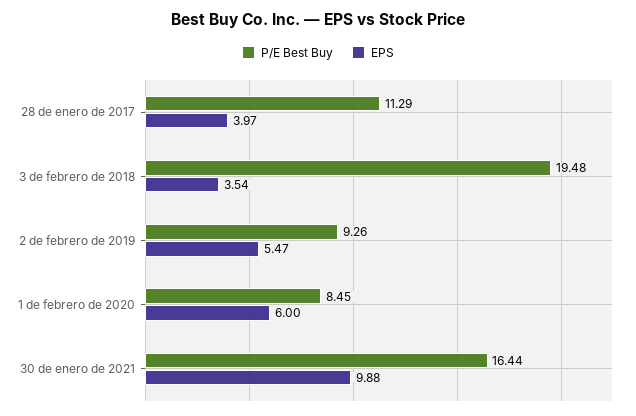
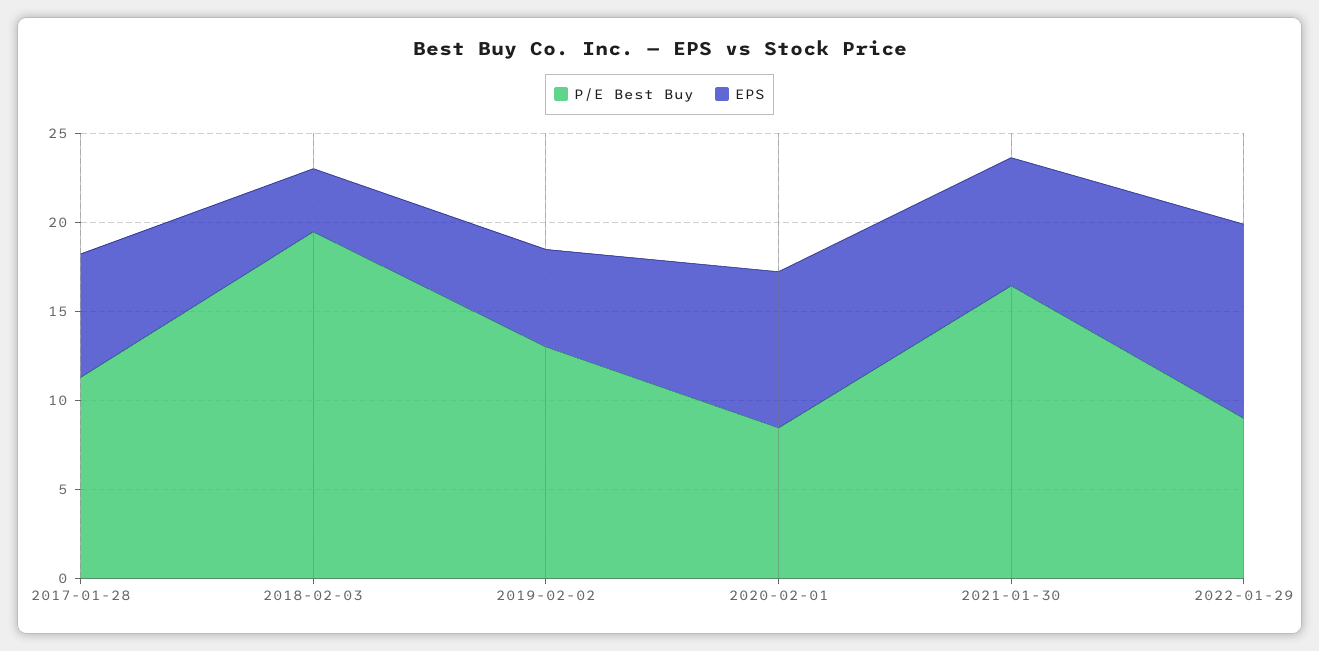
EPS, 28 de enero de 2017: 3.97 -> 7
P/E Best Buy, 2 de febrero de 2019: 9.26 -> 13
EPS, 1 de febrero de 2020: 6 -> 9
EPS, 30 de enero de 2021: 9.88 -> 7
P/E Best Buy, 2022-01-29: none -> 9
EPS, 2022-01-29: none -> 11

